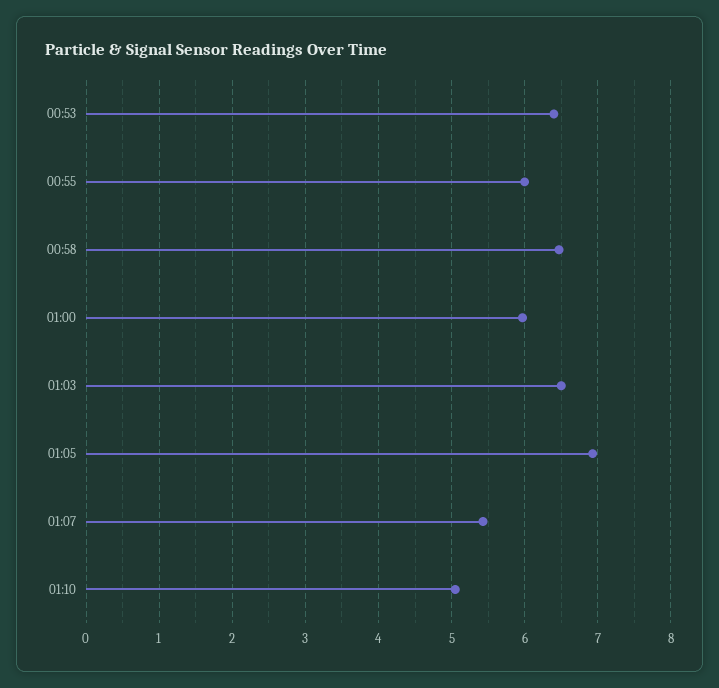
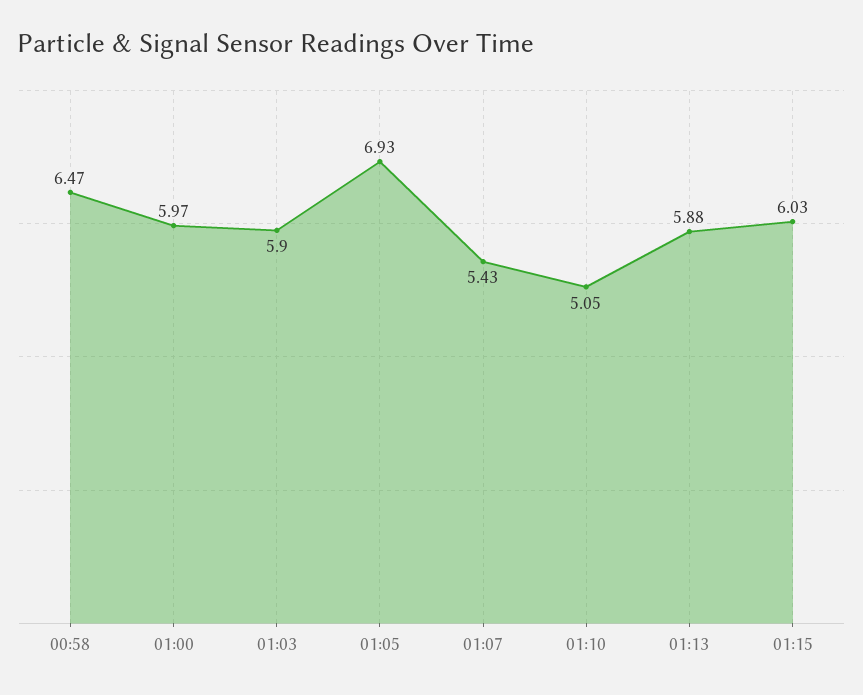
00:53: 6.4 -> none
00:55: 6 -> none
01:03: 6.5 -> 5.9
01:13: none -> 5.88
01:15: none -> 6.03

